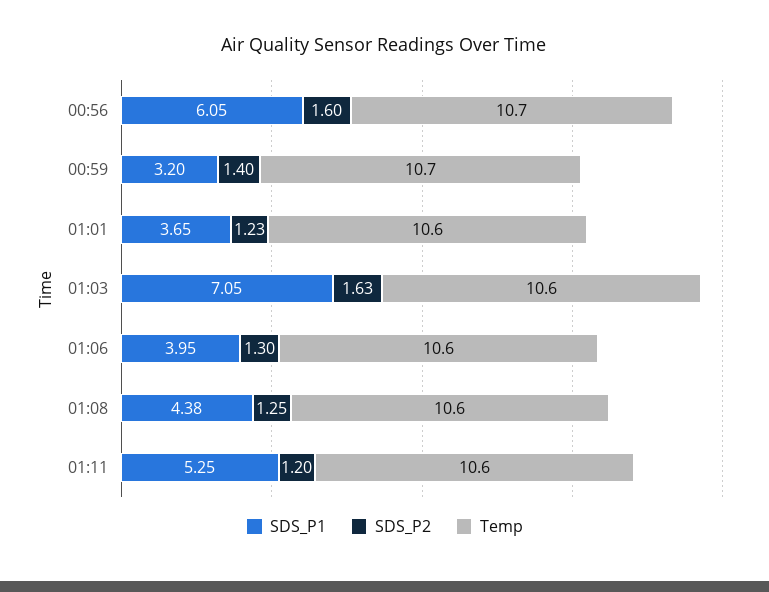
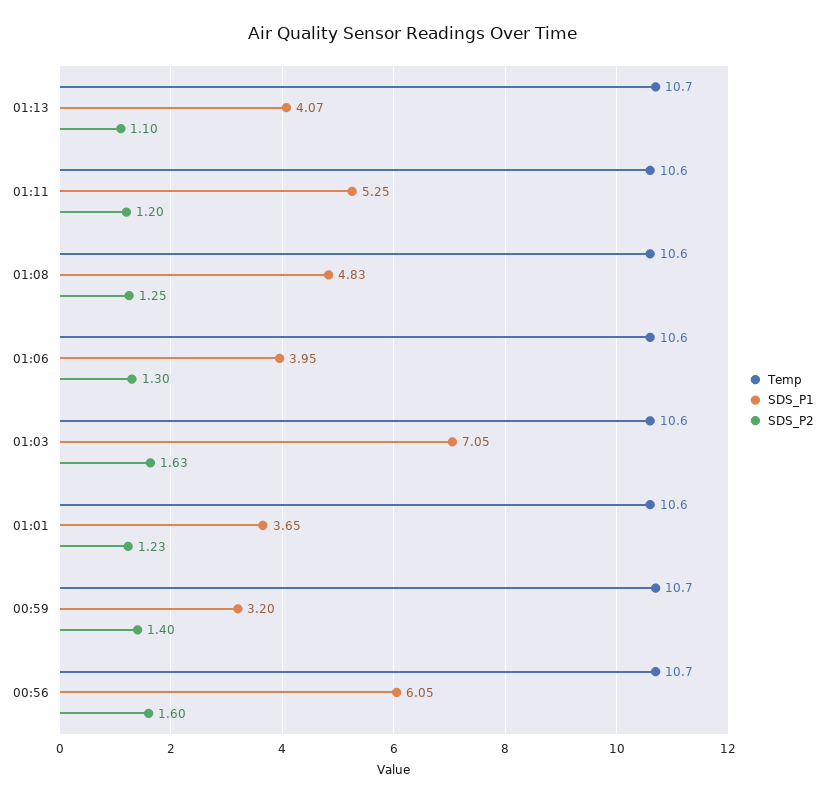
SDS_P1, 01:08: 4.38 -> 4.83
Temp, 01:13: none -> 10.7
SDS_P1, 01:13: none -> 4.07
SDS_P2, 01:13: none -> 1.1

